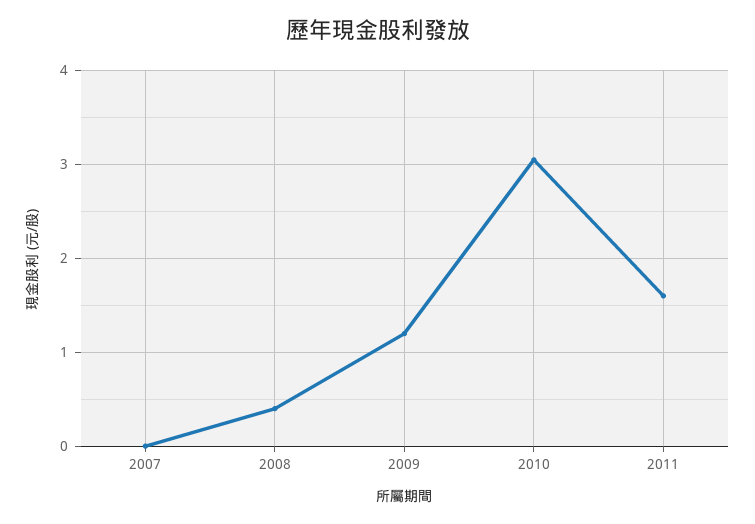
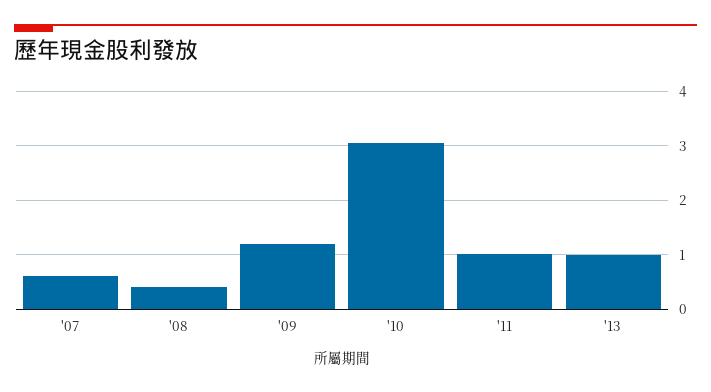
2007: 0 -> 0.6
2011: 1.6 -> 1
'13: none -> 1

